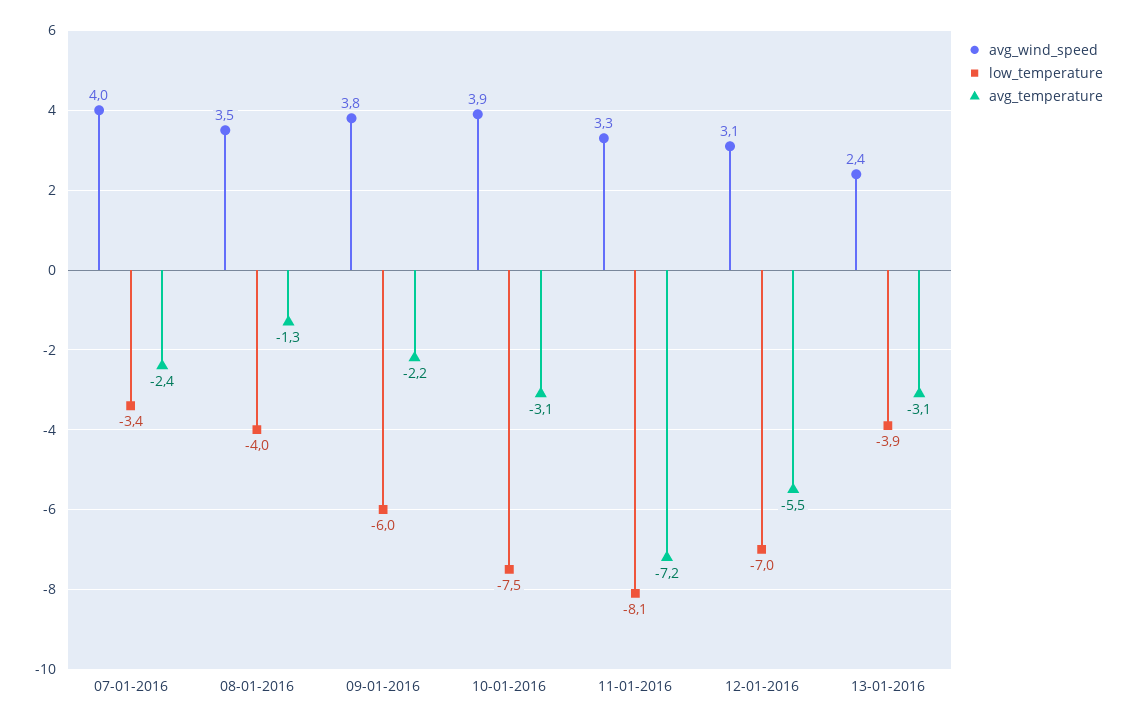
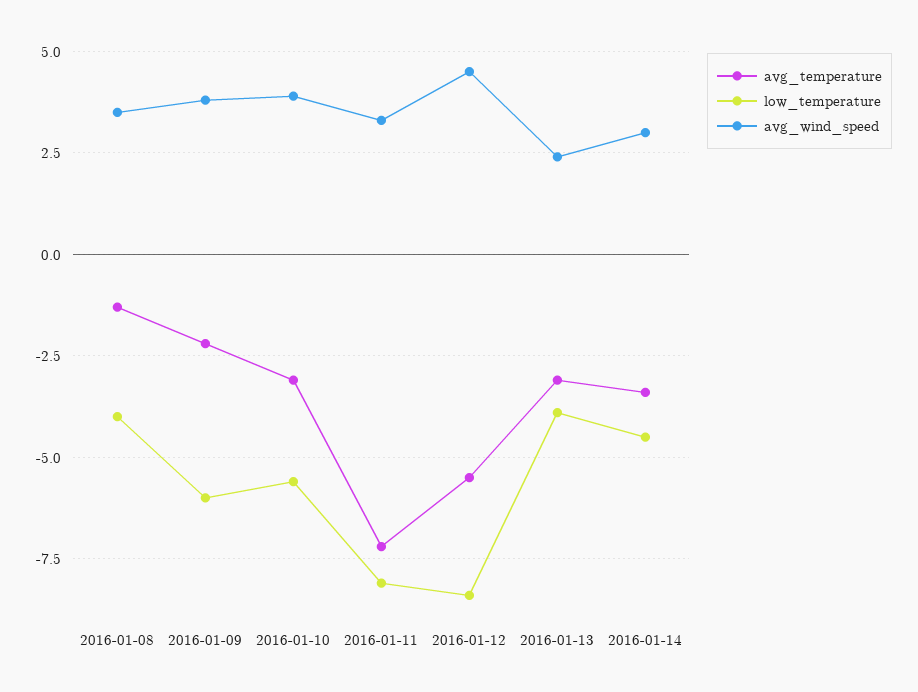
avg_wind_speed, 07-01-2016: 4 -> none
low_temperature, 07-01-2016: -3.4 -> none
avg_temperature, 07-01-2016: -2.4 -> none
low_temperature, 10-01-2016: -7.5 -> -5.5
avg_wind_speed, 12-01-2016: 3.1 -> 4.5
low_temperature, 12-01-2016: -7 -> -8.5
avg_temperature, 2016-01-14: none -> -3.5
low_temperature, 2016-01-14: none -> -4.5
avg_wind_speed, 2016-01-14: none -> 3

